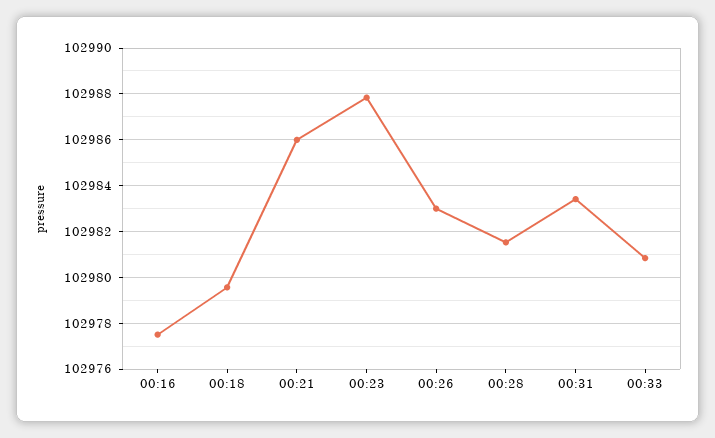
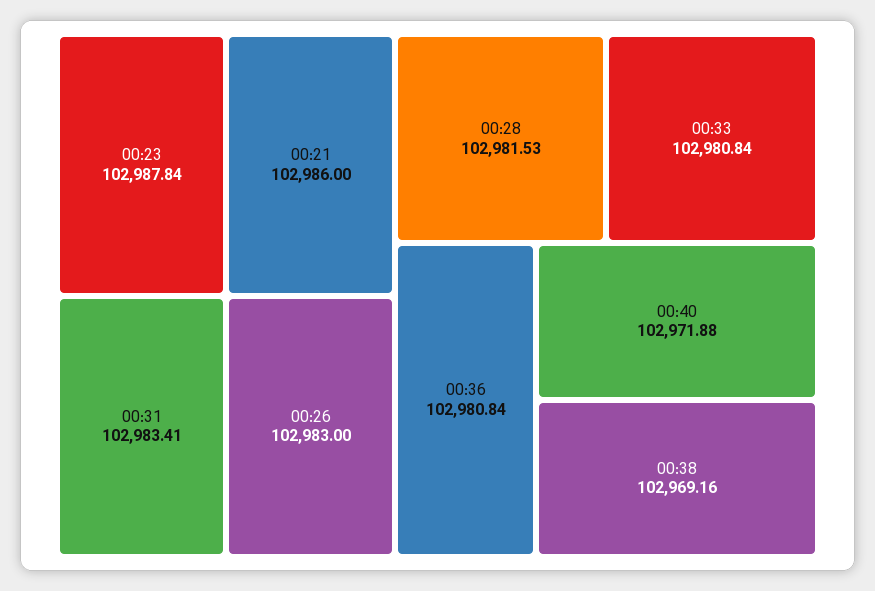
00:16: 102977.5 -> none
00:18: 102979.5 -> none
00:36: none -> 102980.84
00:40: none -> 102971.88
00:38: none -> 102969.16

